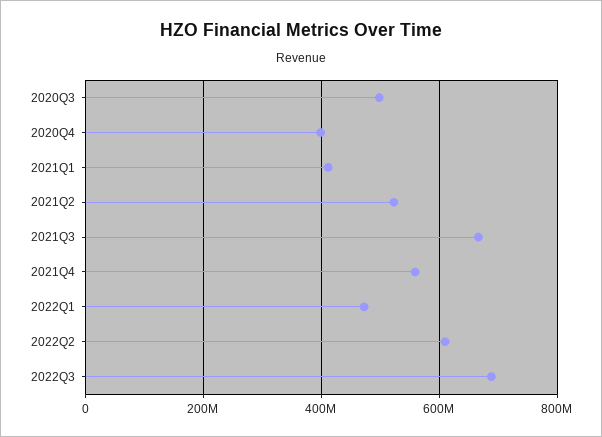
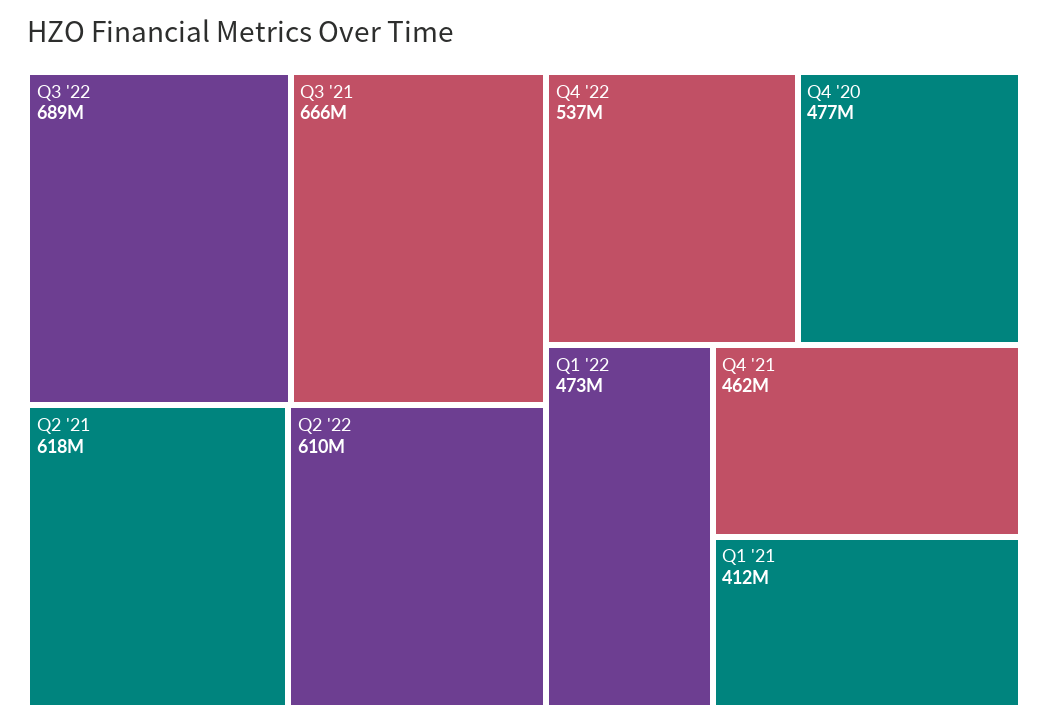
2020Q3: 500000000 -> none
2020Q4: 400000000 -> 477000000
2021Q2: 520000000 -> 618000000
2021Q4: 560000000 -> 462000000
Q4 '22: none -> 537000000

